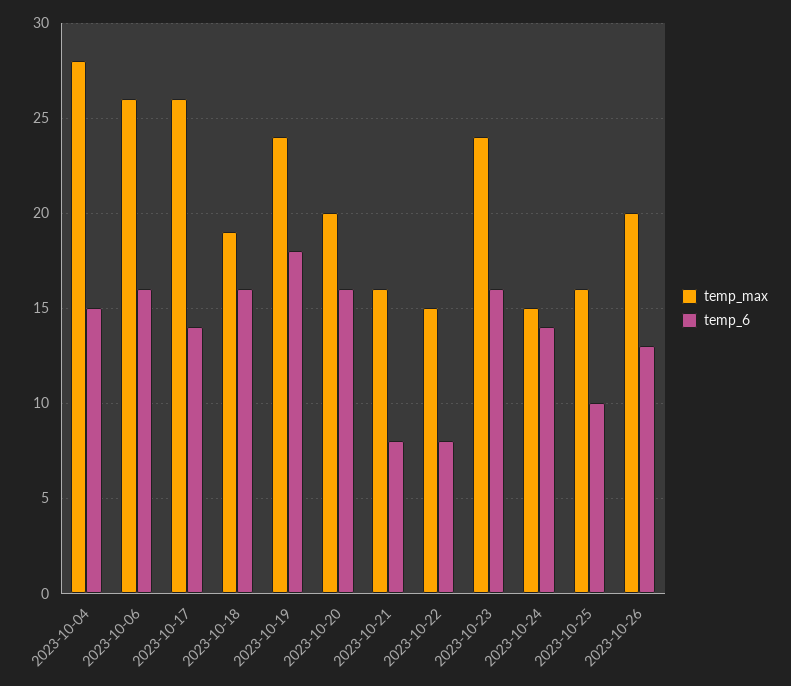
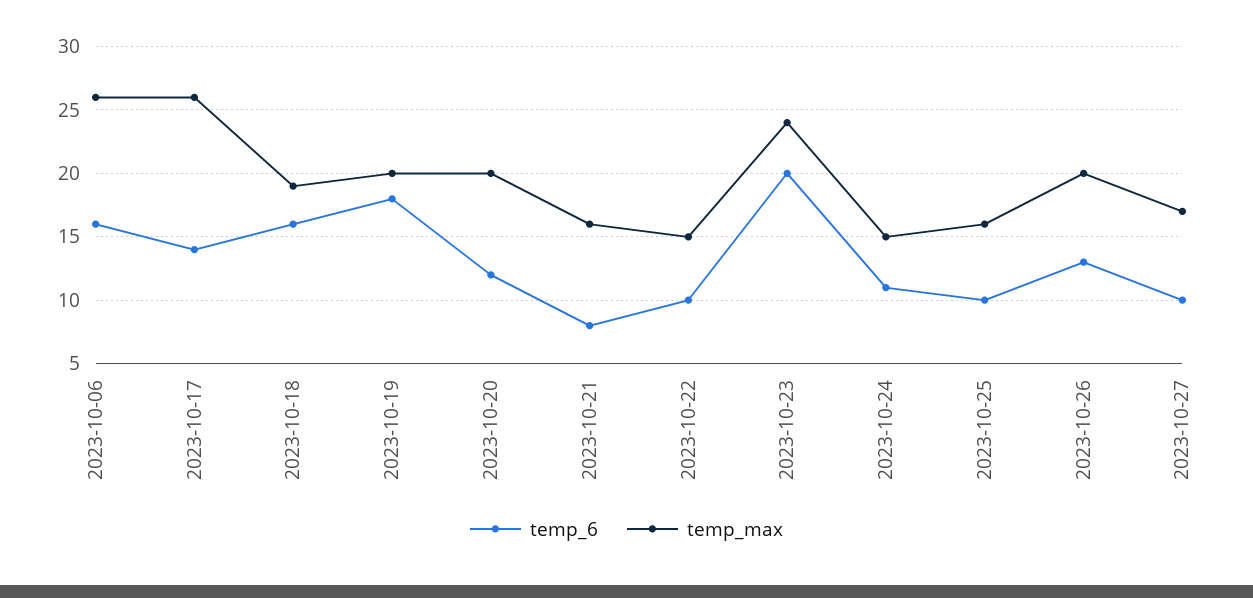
temp_max, 2023-10-04: 28 -> none
temp_6, 2023-10-04: 15 -> none
temp_max, 2023-10-19: 24 -> 20
temp_6, 2023-10-20: 16 -> 12
temp_6, 2023-10-22: 8 -> 10
temp_6, 2023-10-23: 16 -> 20
temp_6, 2023-10-24: 14 -> 11
temp_6, 2023-10-27: none -> 10
temp_max, 2023-10-27: none -> 17

